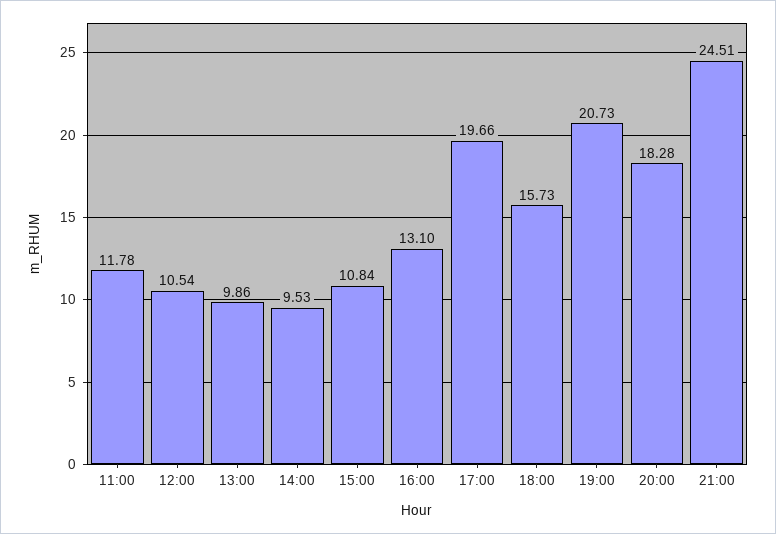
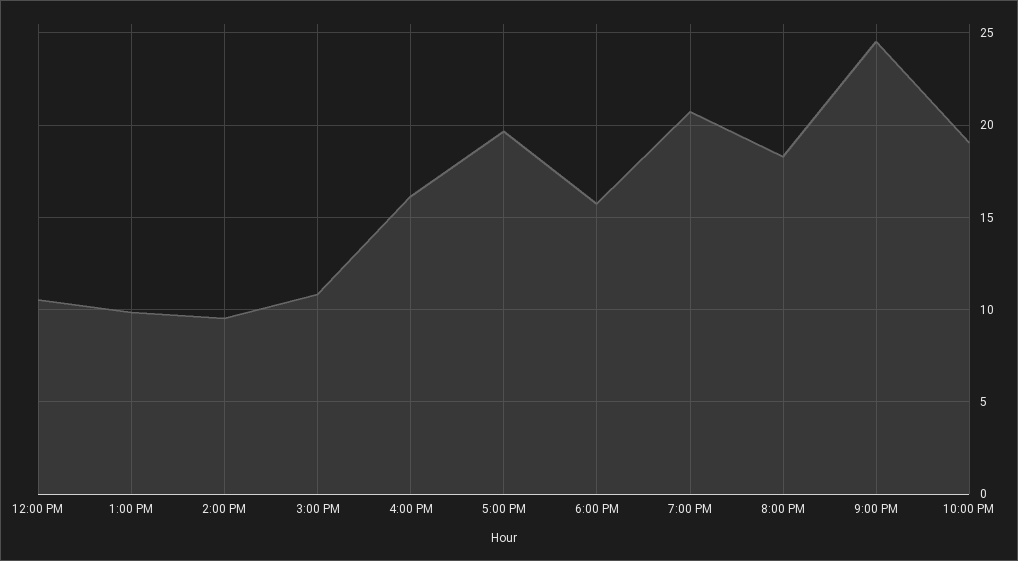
11:00: 11.78 -> none
16:00: 13.1 -> 16
10:00 PM: none -> 19

